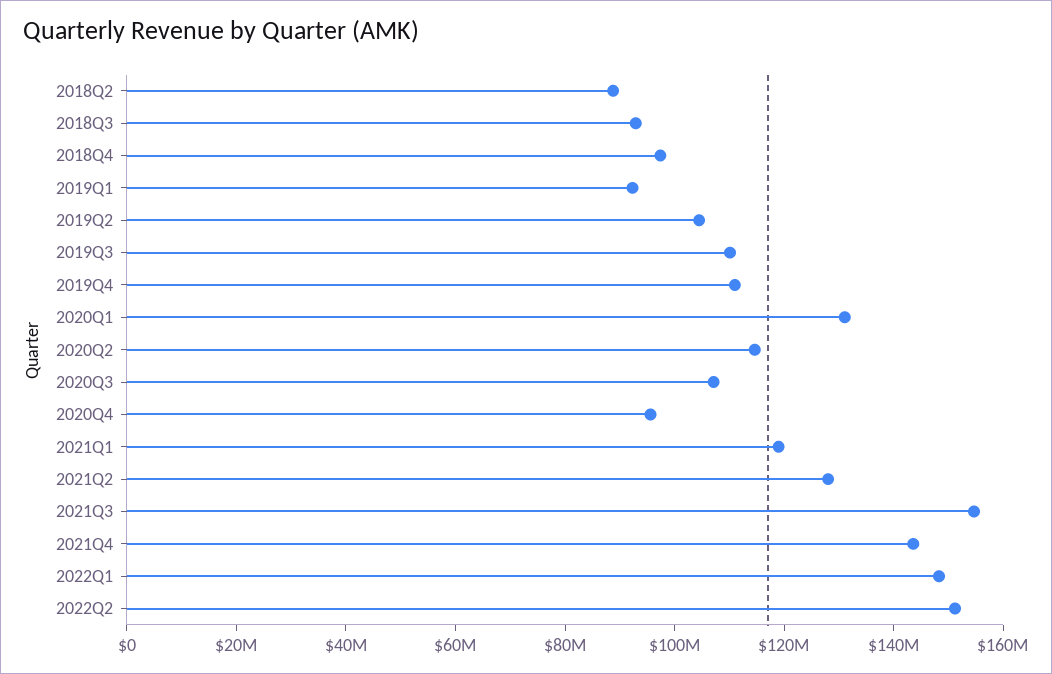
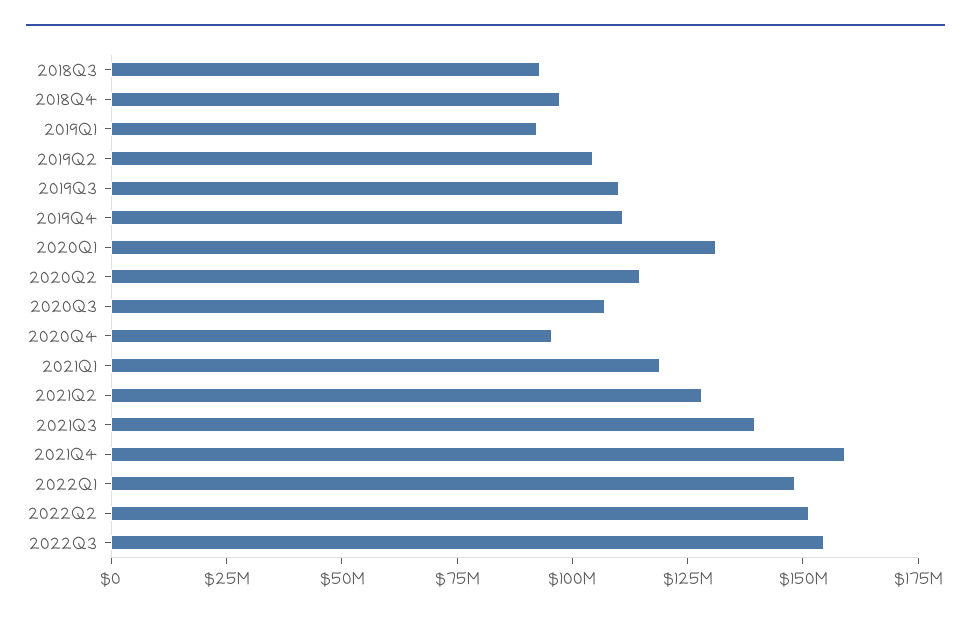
2018Q2: 90000000 -> none
2021Q3: 155000000 -> 140000000
2021Q4: 145000000 -> 160000000
2022Q3: none -> 155000000

